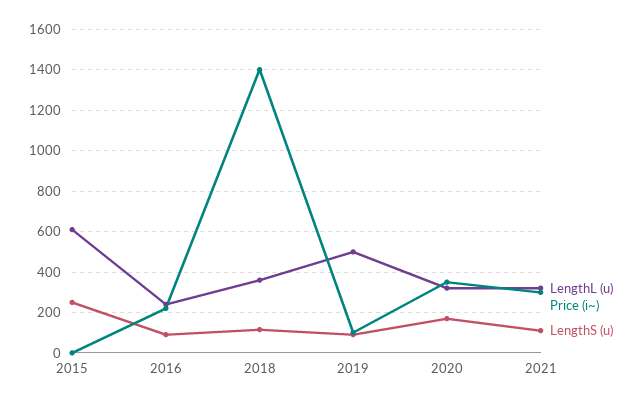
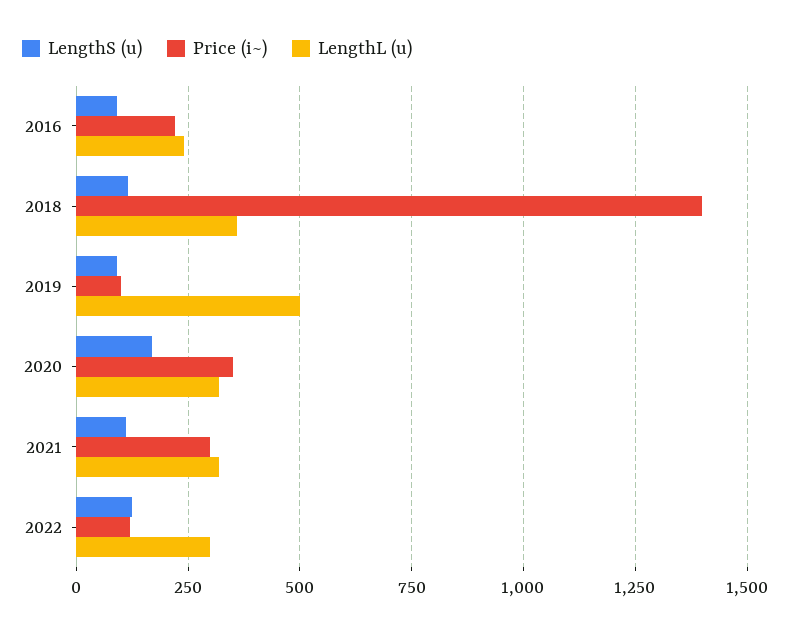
LengthL (u), 2015: 600 -> none
Price (i~), 2015: 0 -> none
LengthS (u), 2015: 250 -> none
LengthS (u), 2022: none -> 125
Price (i~), 2022: none -> 125
LengthL (u), 2022: none -> 300

